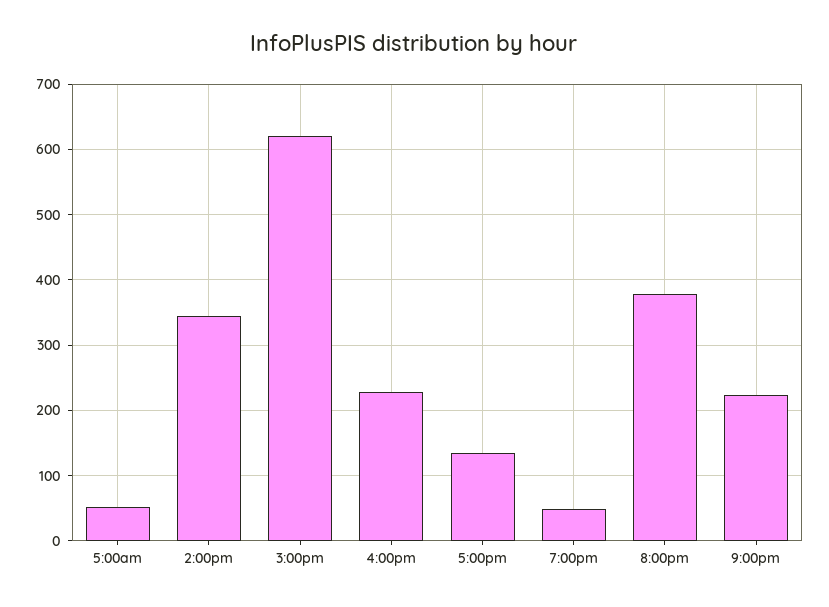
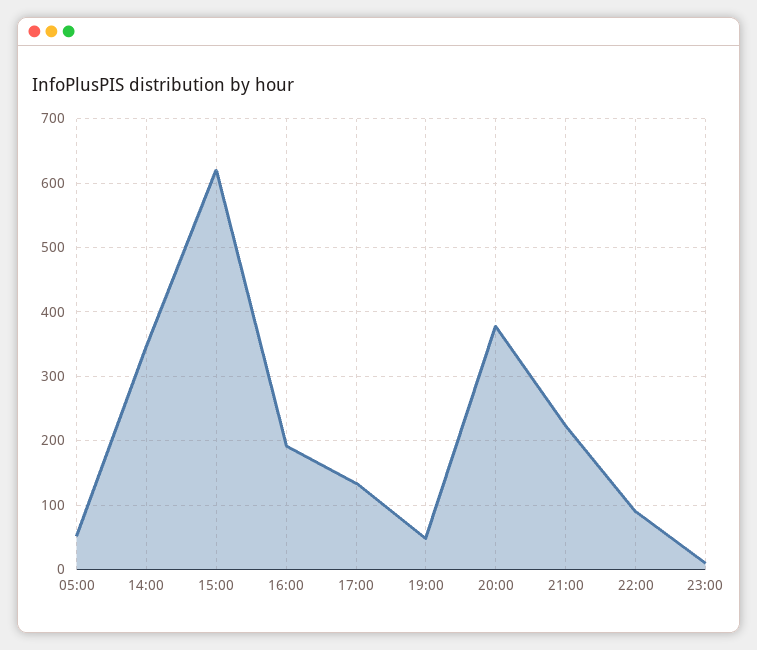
4:00pm: 230 -> 190
22:00: none -> 90
23:00: none -> 10

